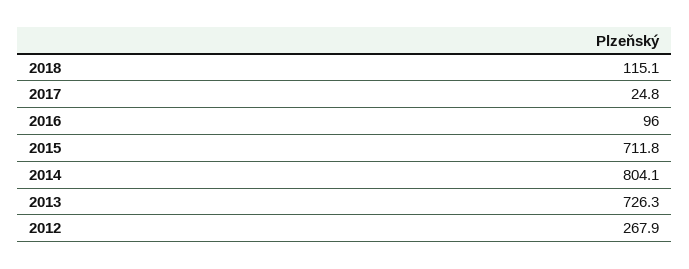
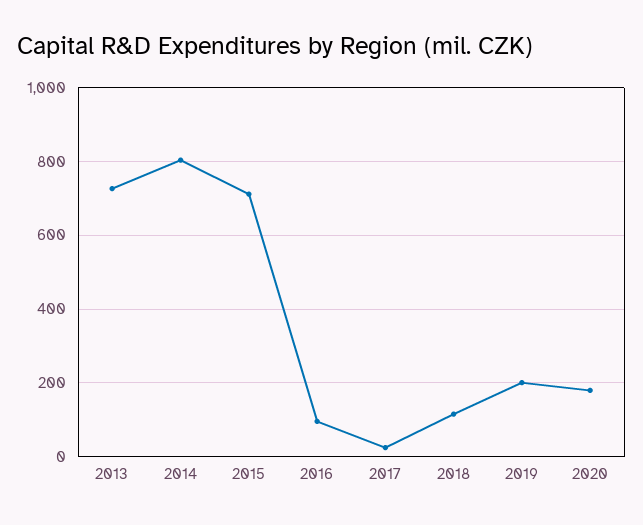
2012: 267.9 -> none
2019: none -> 200
2020: none -> 180

